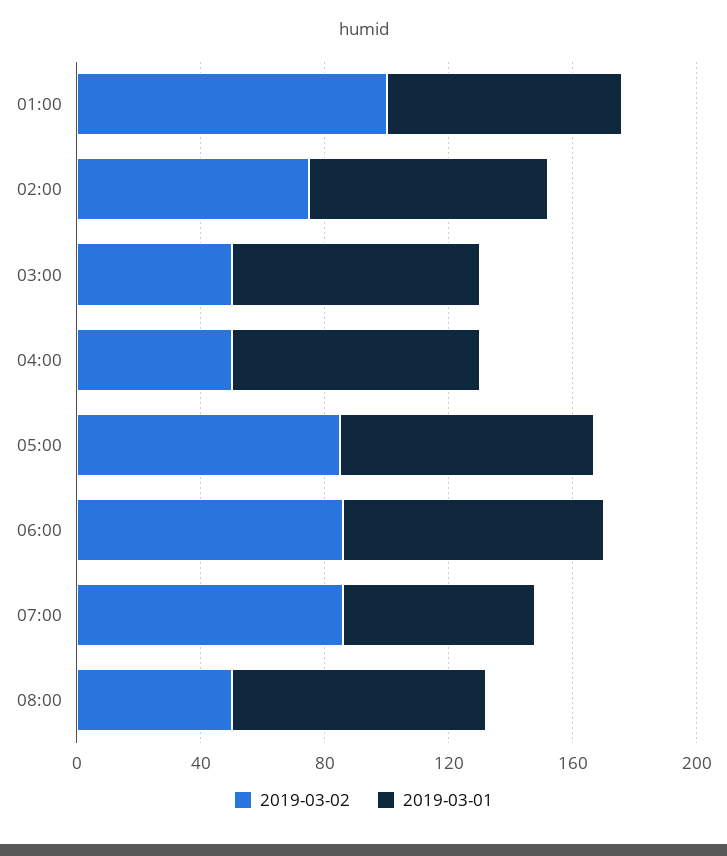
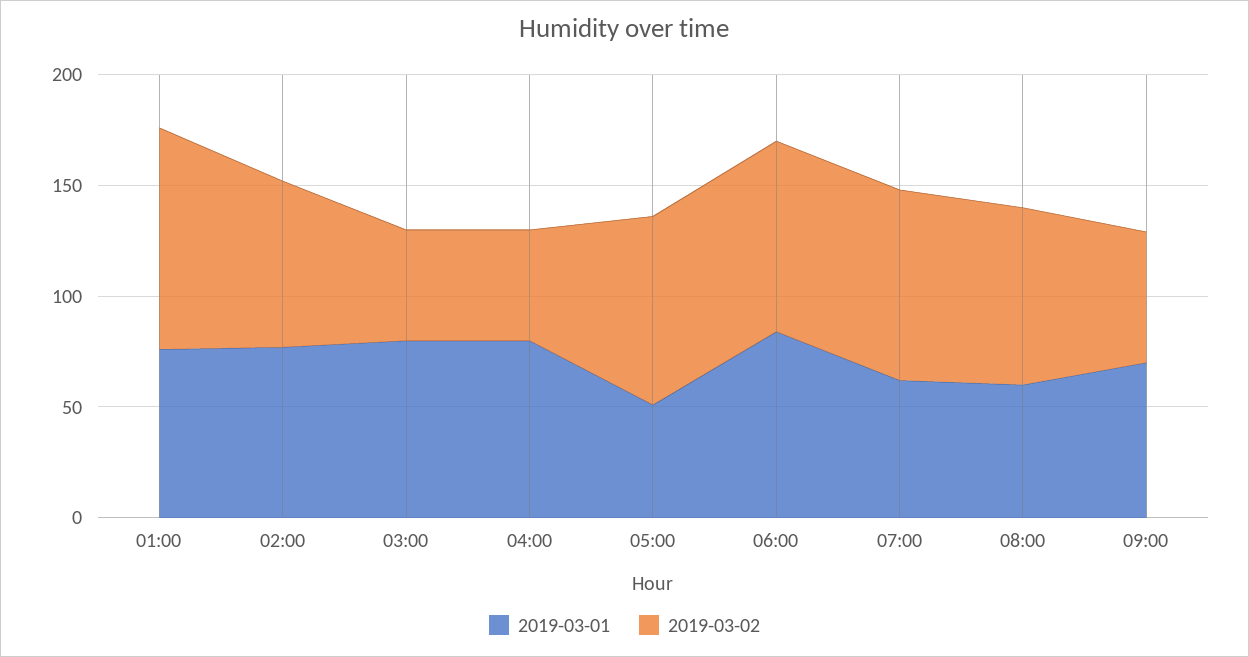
2019-03-01, 05:00: 80 -> 50
2019-03-02, 08:00: 50 -> 80
2019-03-01, 08:00: 80 -> 60
2019-03-01, 09:00: none -> 70
2019-03-02, 09:00: none -> 60

